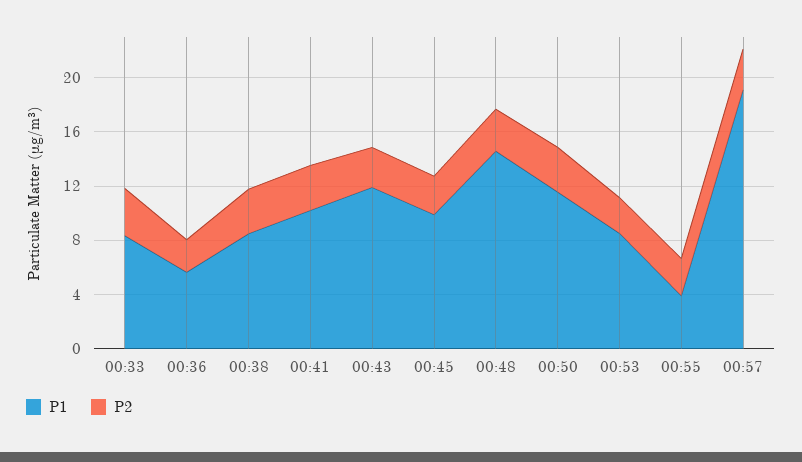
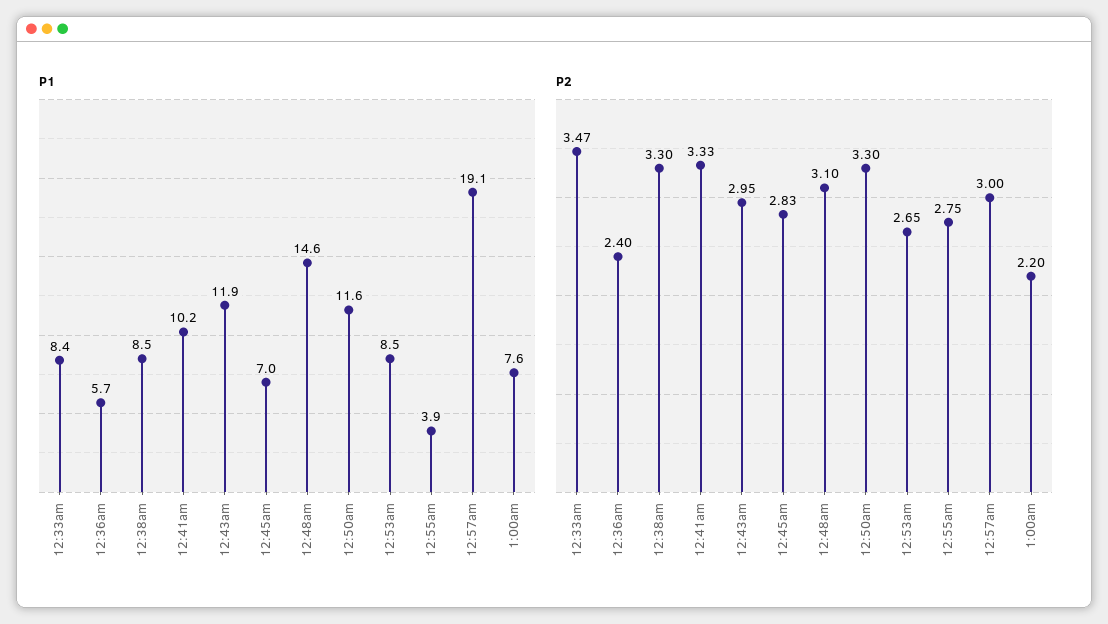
P1, 00:45: 10 -> 7
P1, 1:00am: none -> 7.6
P2, 1:00am: none -> 2.2

